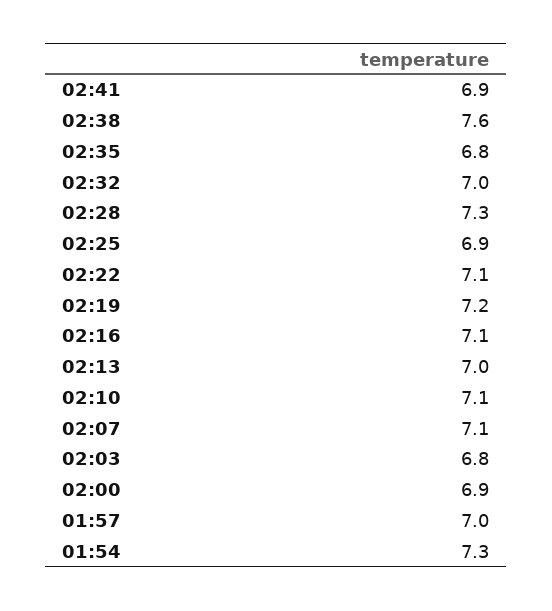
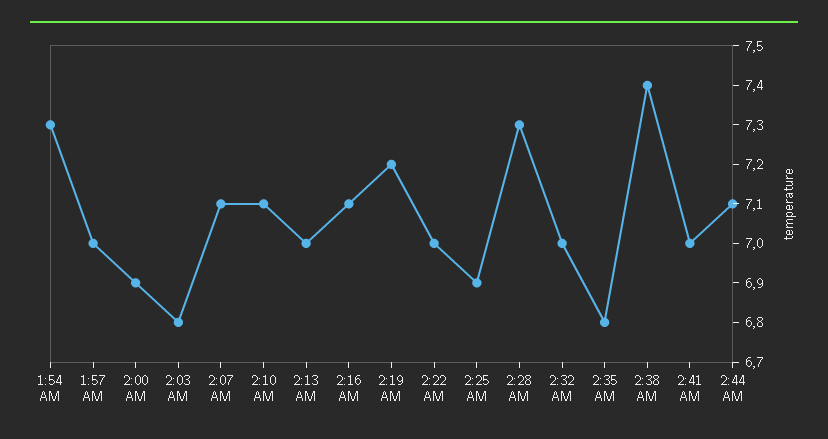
02:41: 6.9 -> 7
02:38: 7.6 -> 7.4
02:22: 7.1 -> 7
2:44 AM: none -> 7.1

